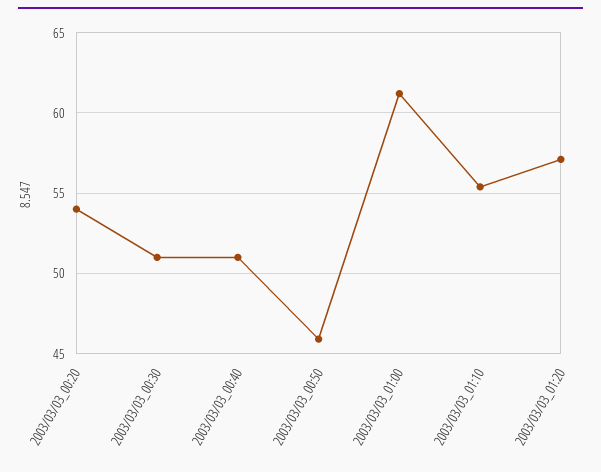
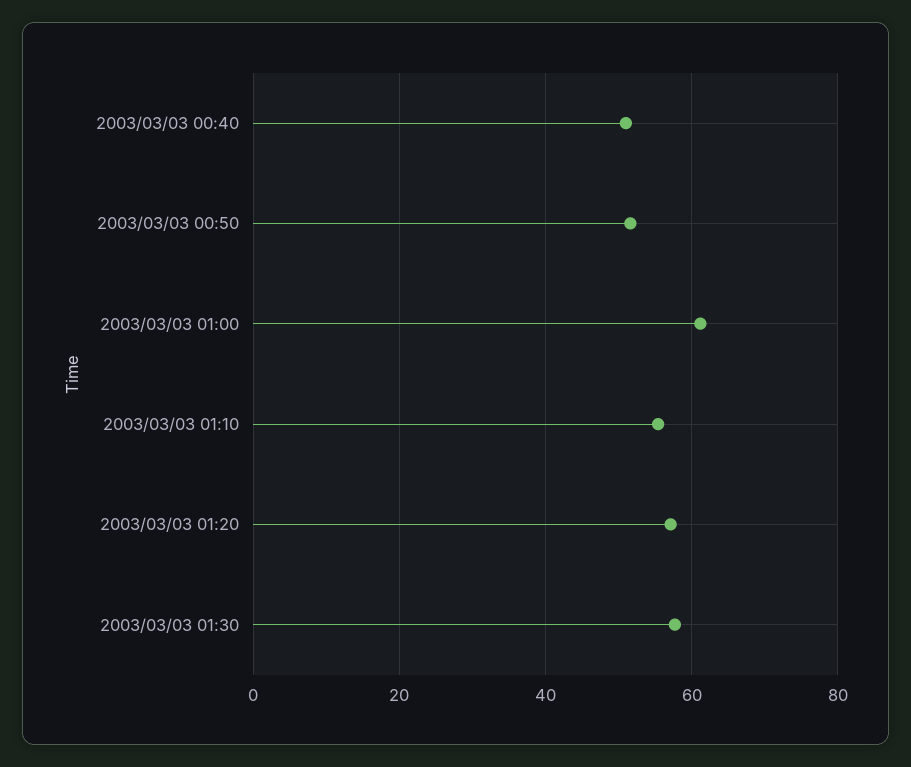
2003/03/03_00:20: 54 -> none
2003/03/03_00:30: 51 -> none
2003/03/03_00:50: 46 -> 52
2003/03/03 01:30: none -> 58

